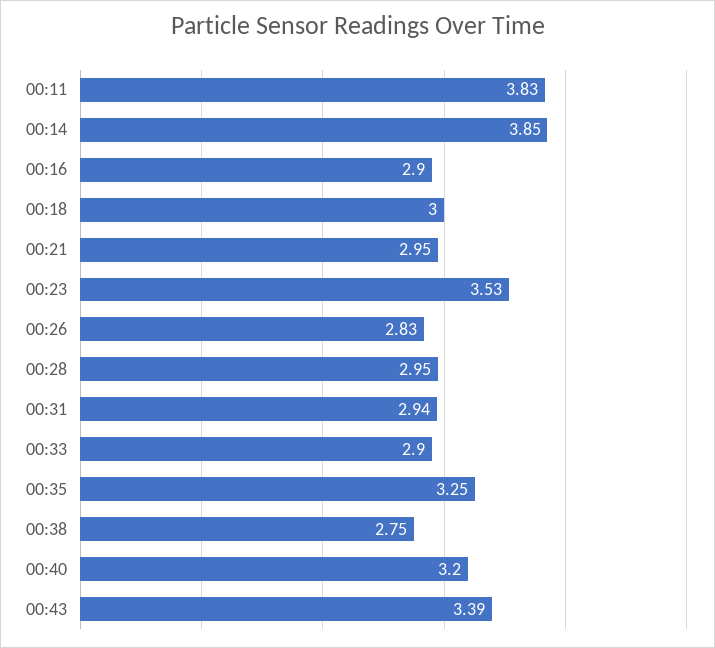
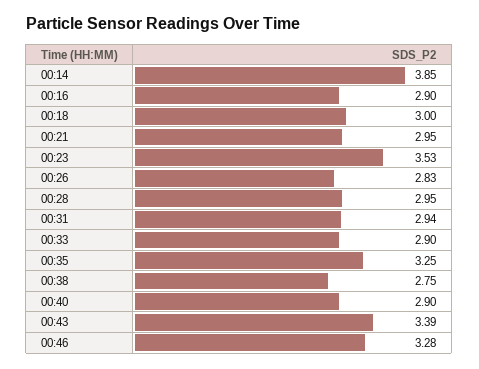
00:11: 3.83 -> none
00:40: 3.2 -> 2.9
00:46: none -> 3.28

